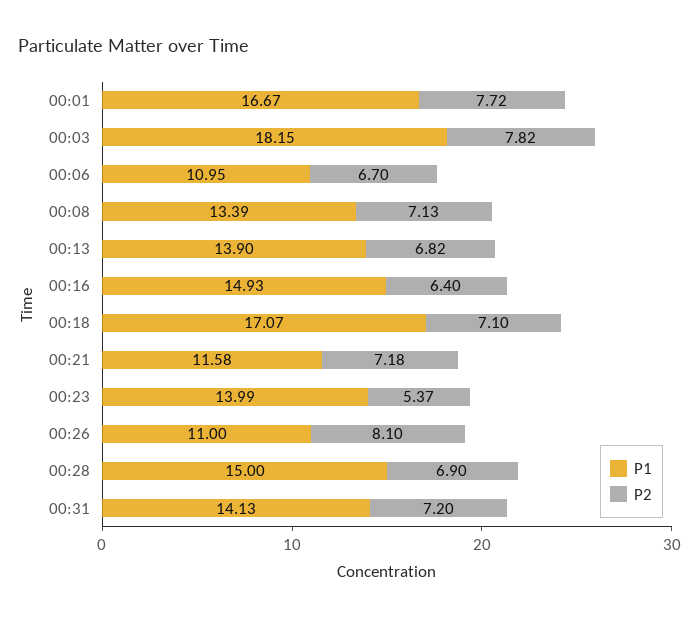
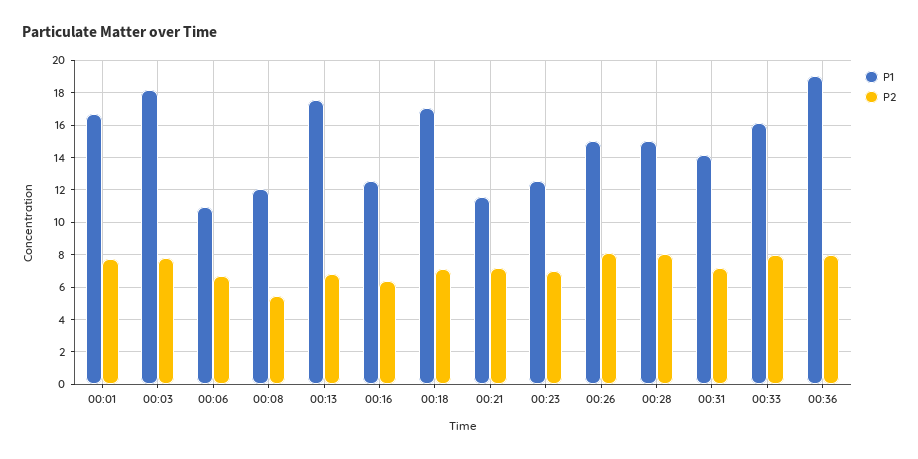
P1, 00:08: 13.39 -> 12
P2, 00:08: 7.13 -> 5.5
P1, 00:13: 13.9 -> 17.5
P1, 00:16: 14.93 -> 12.5
P1, 00:23: 13.99 -> 12.5
P2, 00:23: 5.37 -> 7
P1, 00:26: 11 -> 15
P2, 00:28: 6.9 -> 8
P1, 00:33: none -> 16
P2, 00:33: none -> 8
P1, 00:36: none -> 19
P2, 00:36: none -> 8

